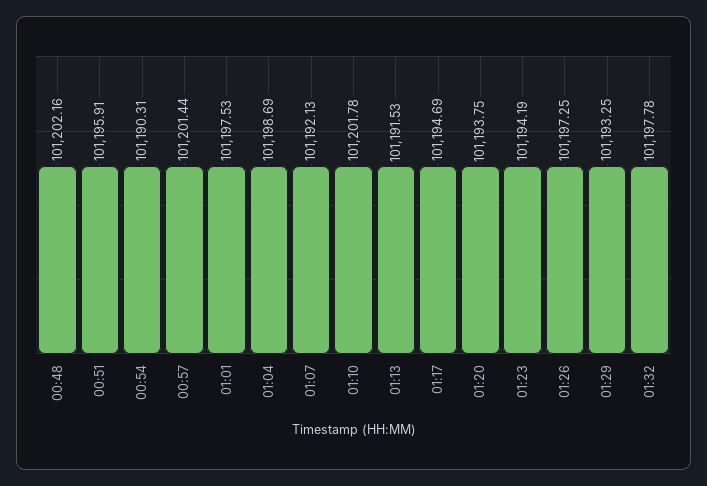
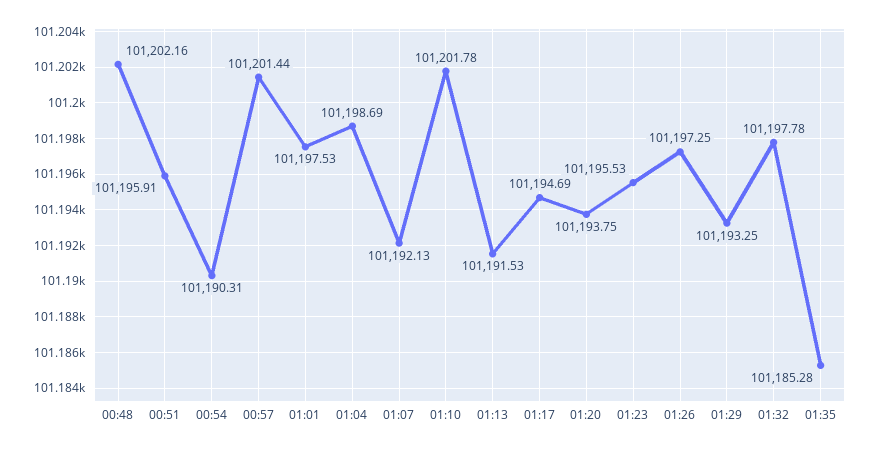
01:23: 101194.19 -> 101195.53
01:35: none -> 101185.28

